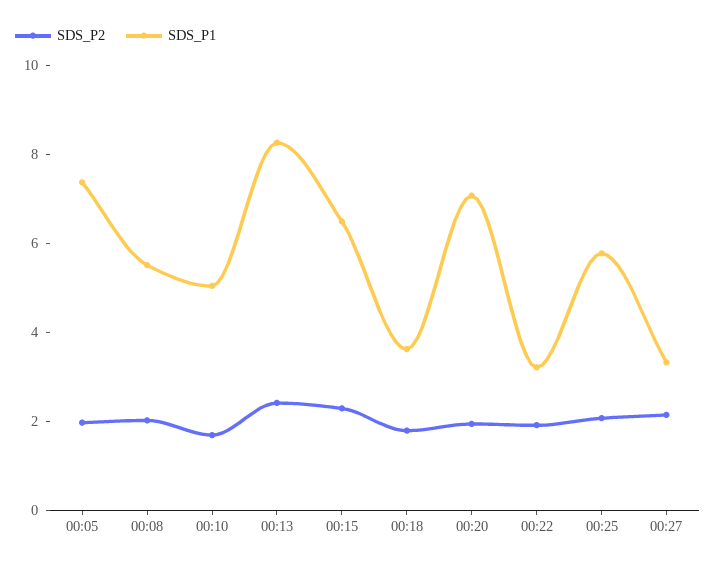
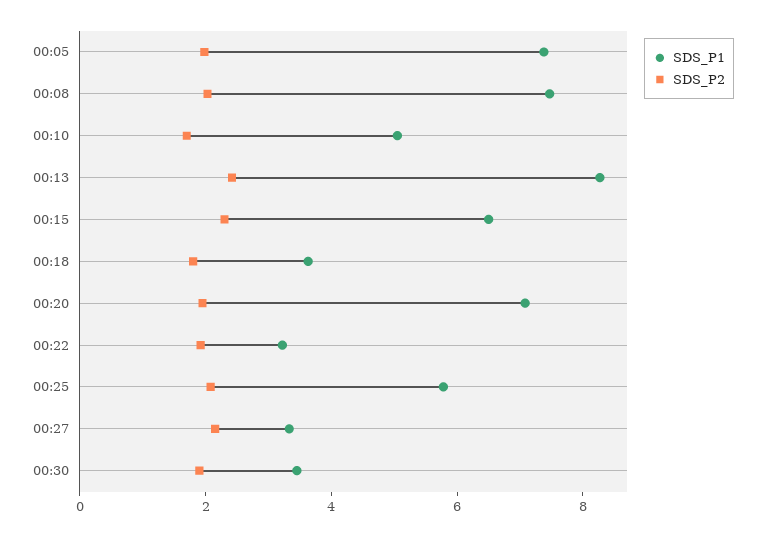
SDS_P1, 00:08: 5.5 -> 7.5
SDS_P1, 00:30: none -> 3.5
SDS_P2, 00:30: none -> 2

